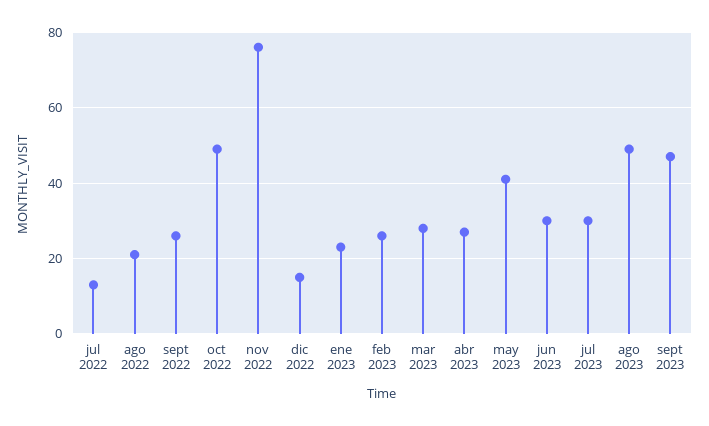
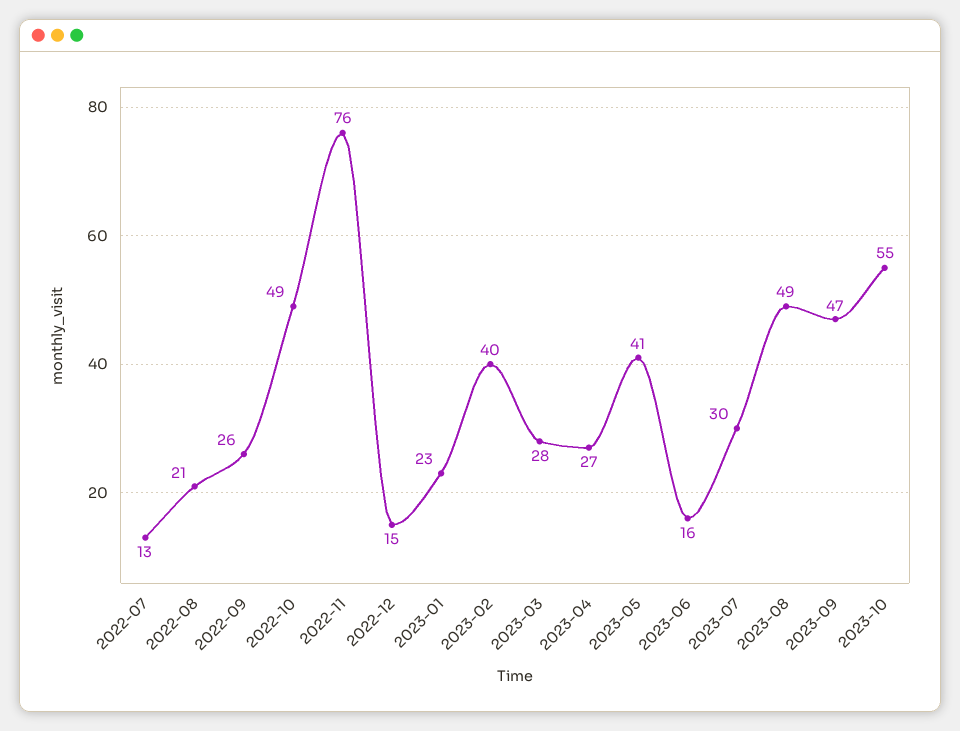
feb 2023: 25 -> 40
jun 2023: 30 -> 16
2023-10: none -> 55

